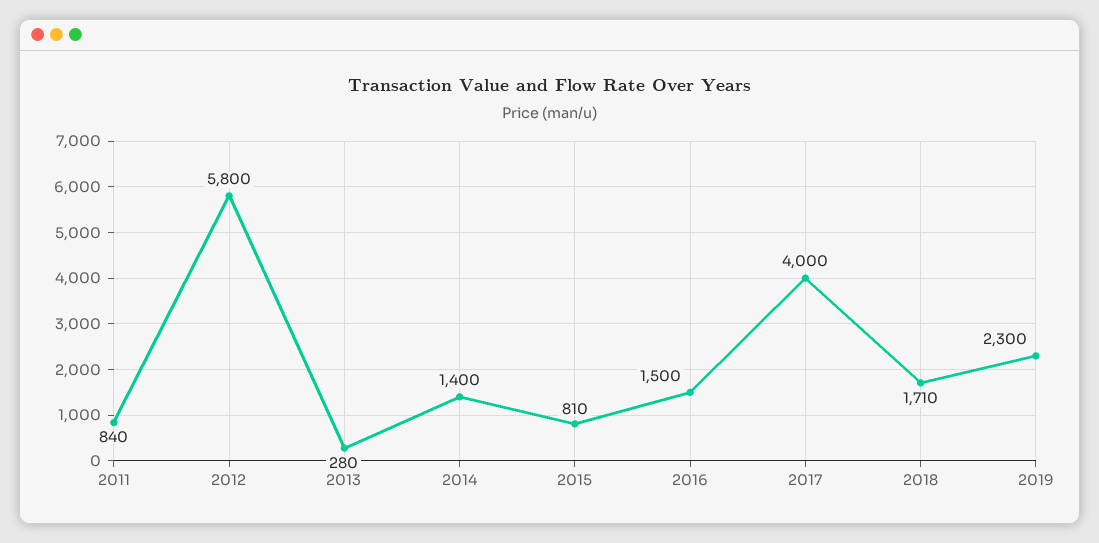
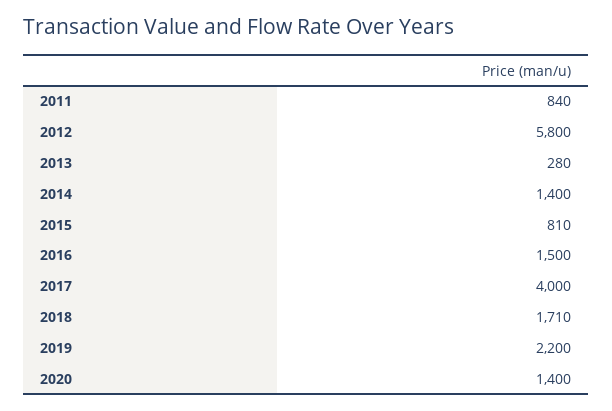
2019: 2300 -> 2200
2020: none -> 1400

